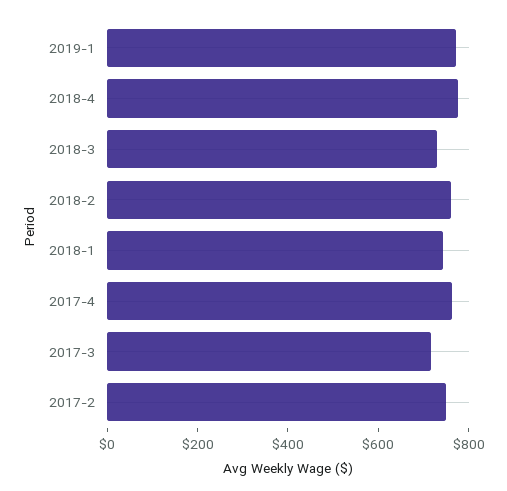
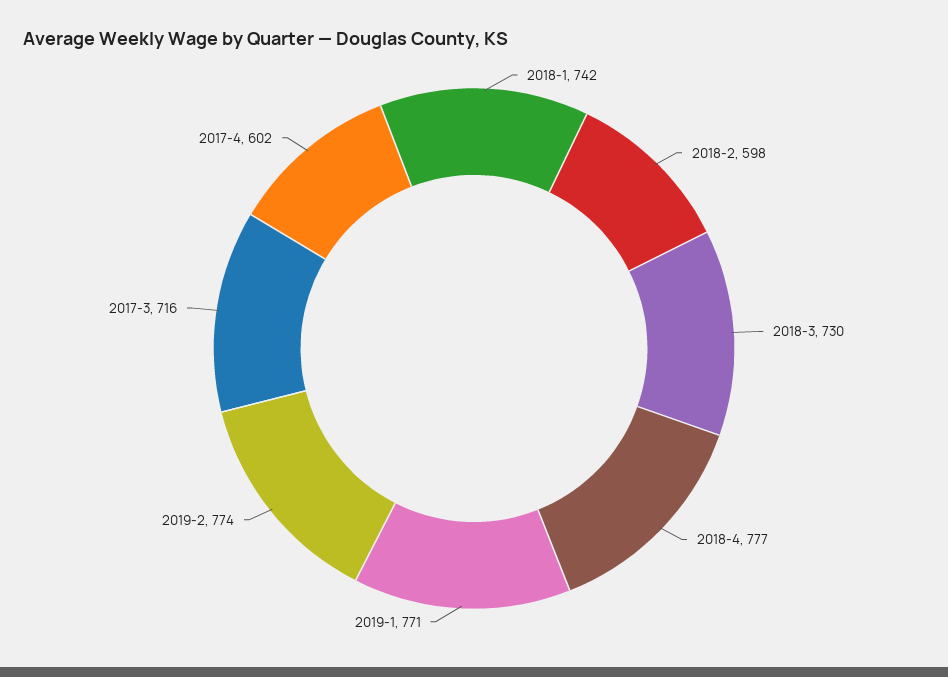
2018-2: 750 -> 598
2017-4: 750 -> 602
2017-2: 750 -> none
2019-2: none -> 774

